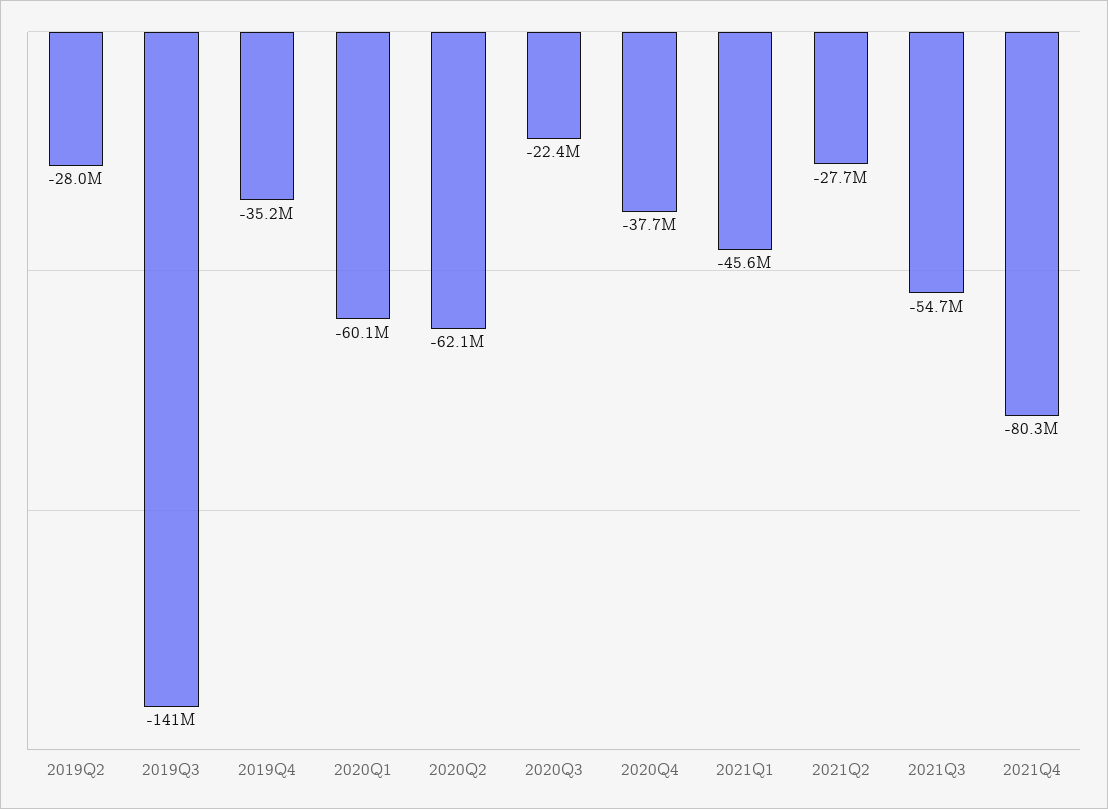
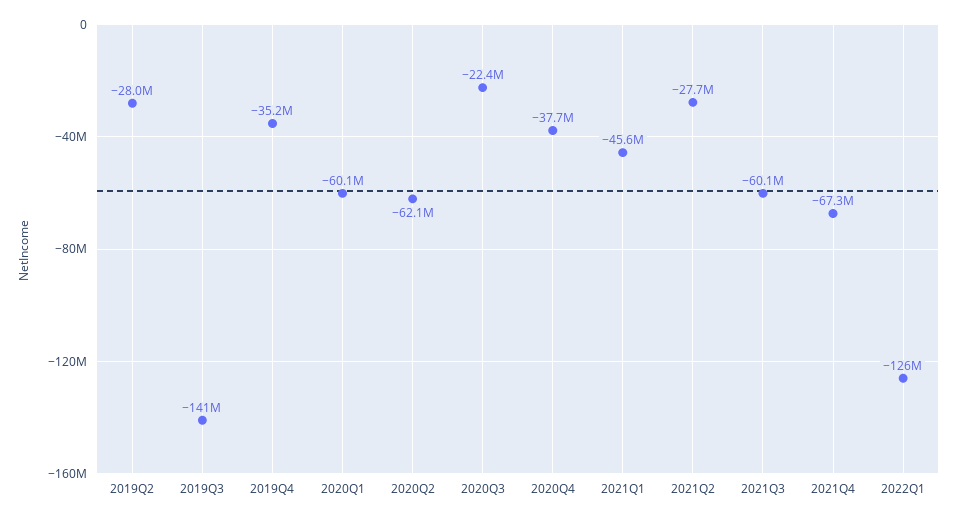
2021Q3: -54700000 -> -60100000
2021Q4: -80300000 -> -67300000
2022Q1: none -> -126000000

